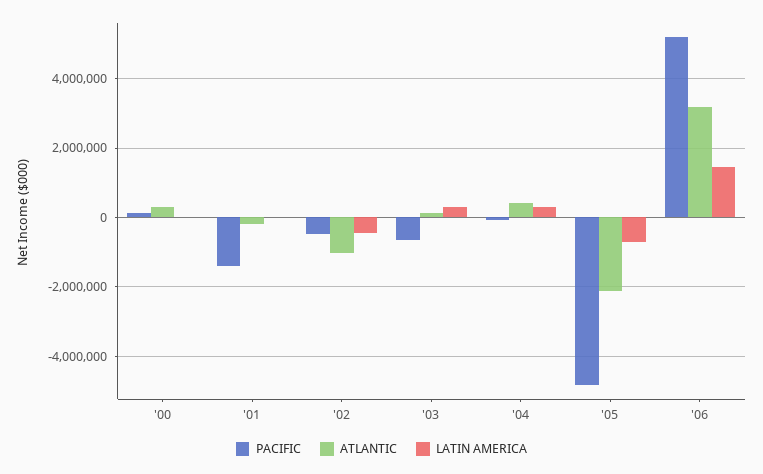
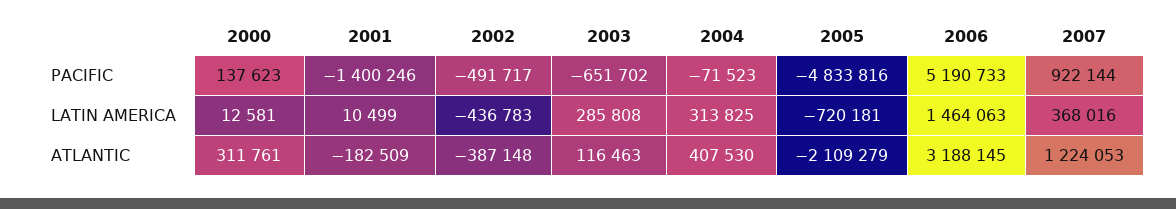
ATLANTIC, '02: -1000000 -> -387148
PACIFIC, 2007: none -> 922144
LATIN AMERICA, 2007: none -> 368016
ATLANTIC, 2007: none -> 1224053

